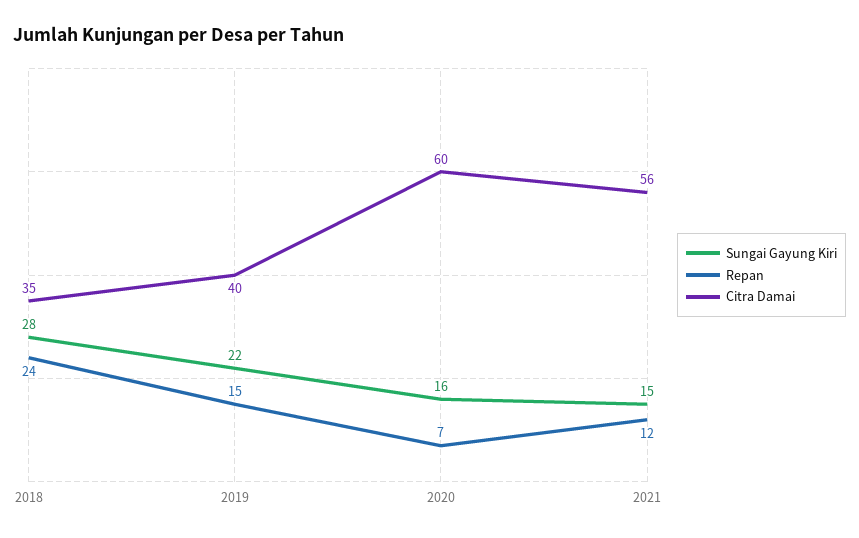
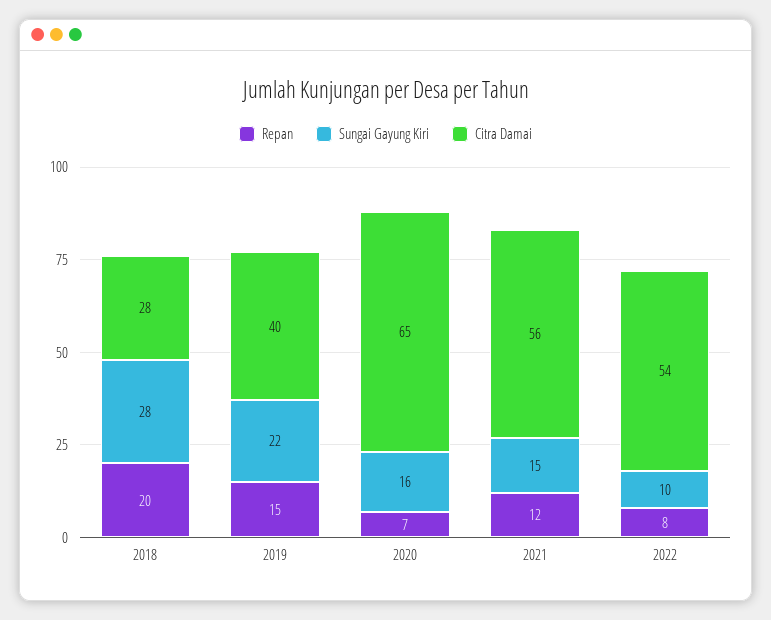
Repan, 2018: 24 -> 20
Citra Damai, 2018: 35 -> 28
Citra Damai, 2020: 60 -> 65
Repan, 2022: none -> 8
Sungai Gayung Kiri, 2022: none -> 10
Citra Damai, 2022: none -> 54

